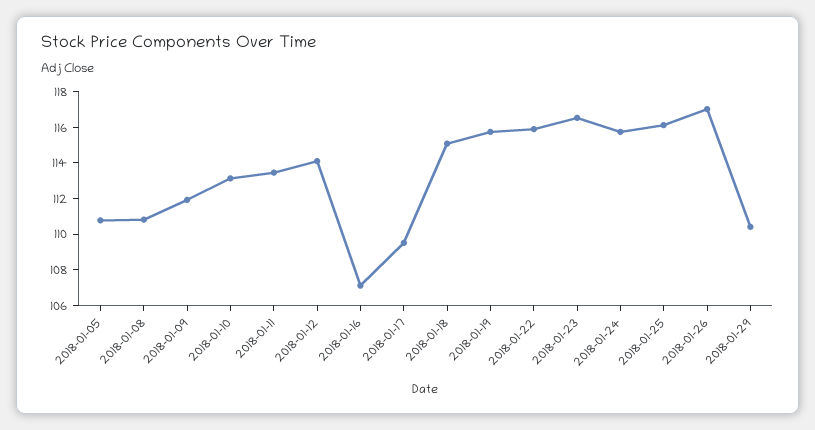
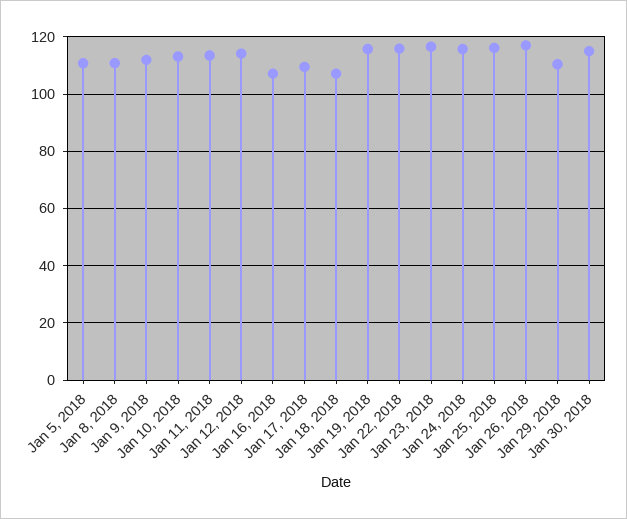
2018-01-18: 115 -> 107.5
Jan 30, 2018: none -> 115

